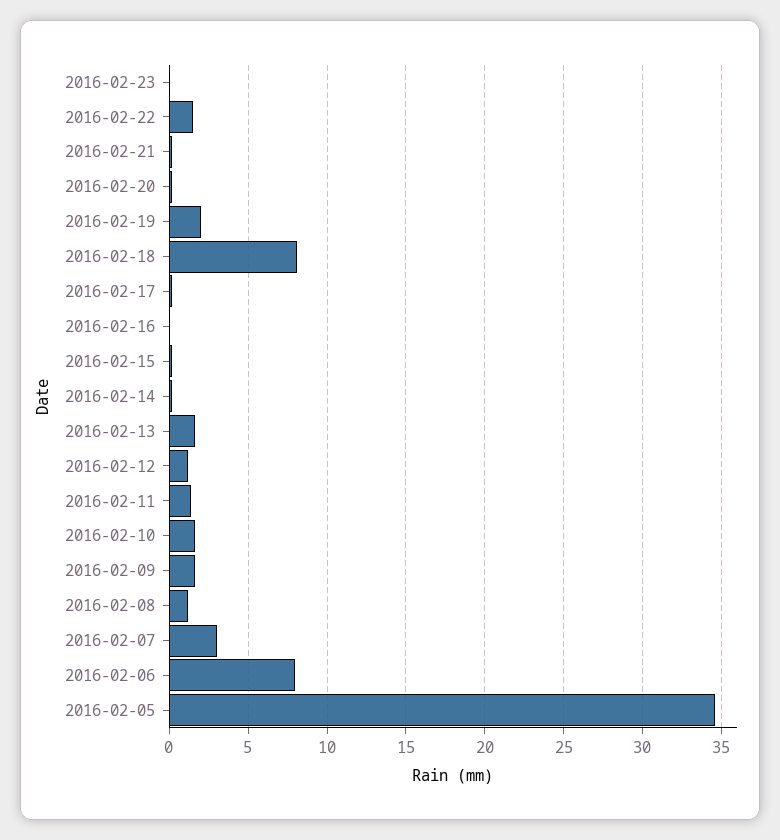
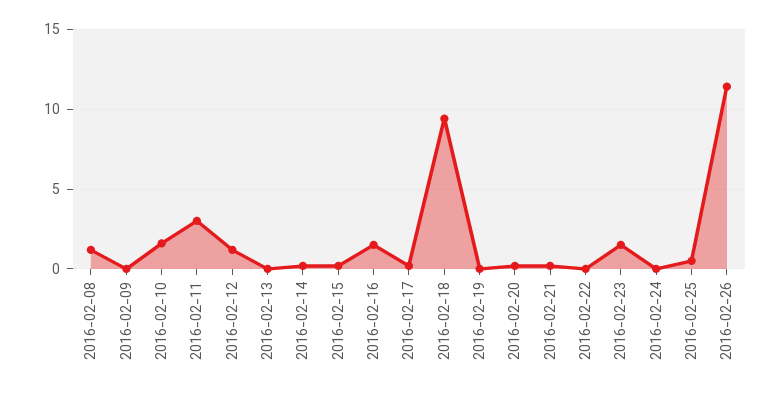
2016-02-23: 0 -> 1.5
2016-02-22: 1.5 -> 0
2016-02-19: 2 -> 0
2016-02-18: 8 -> 9.5
2016-02-16: 0 -> 1.5
2016-02-13: 1.5 -> 0
2016-02-11: 1.5 -> 3
2016-02-09: 1.5 -> 0
2016-02-07: 3 -> none
2016-02-06: 8 -> none
2016-02-05: 34.5 -> none
2016-02-24: none -> 0
2016-02-25: none -> 0.5
2016-02-26: none -> 11.5

